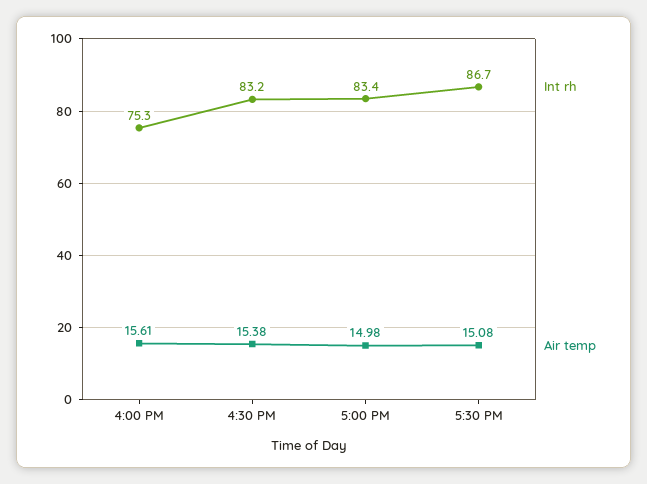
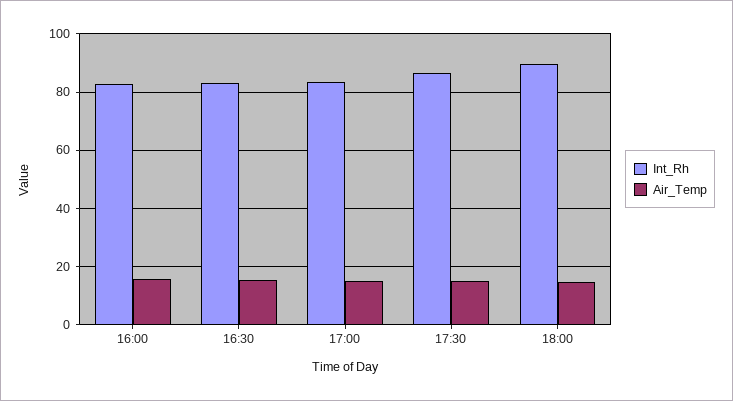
Int rh, 4:00 PM: 75.3 -> 82.5
Int rh, 18:00: none -> 90
Air temp, 18:00: none -> 15

